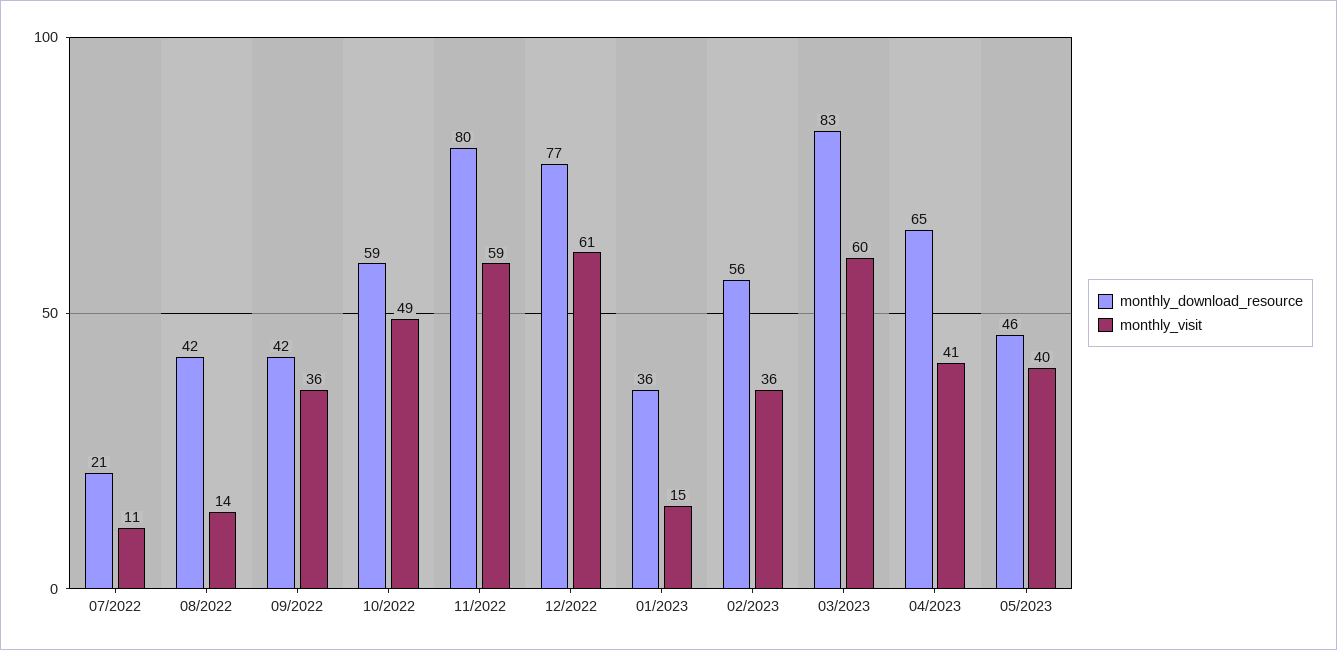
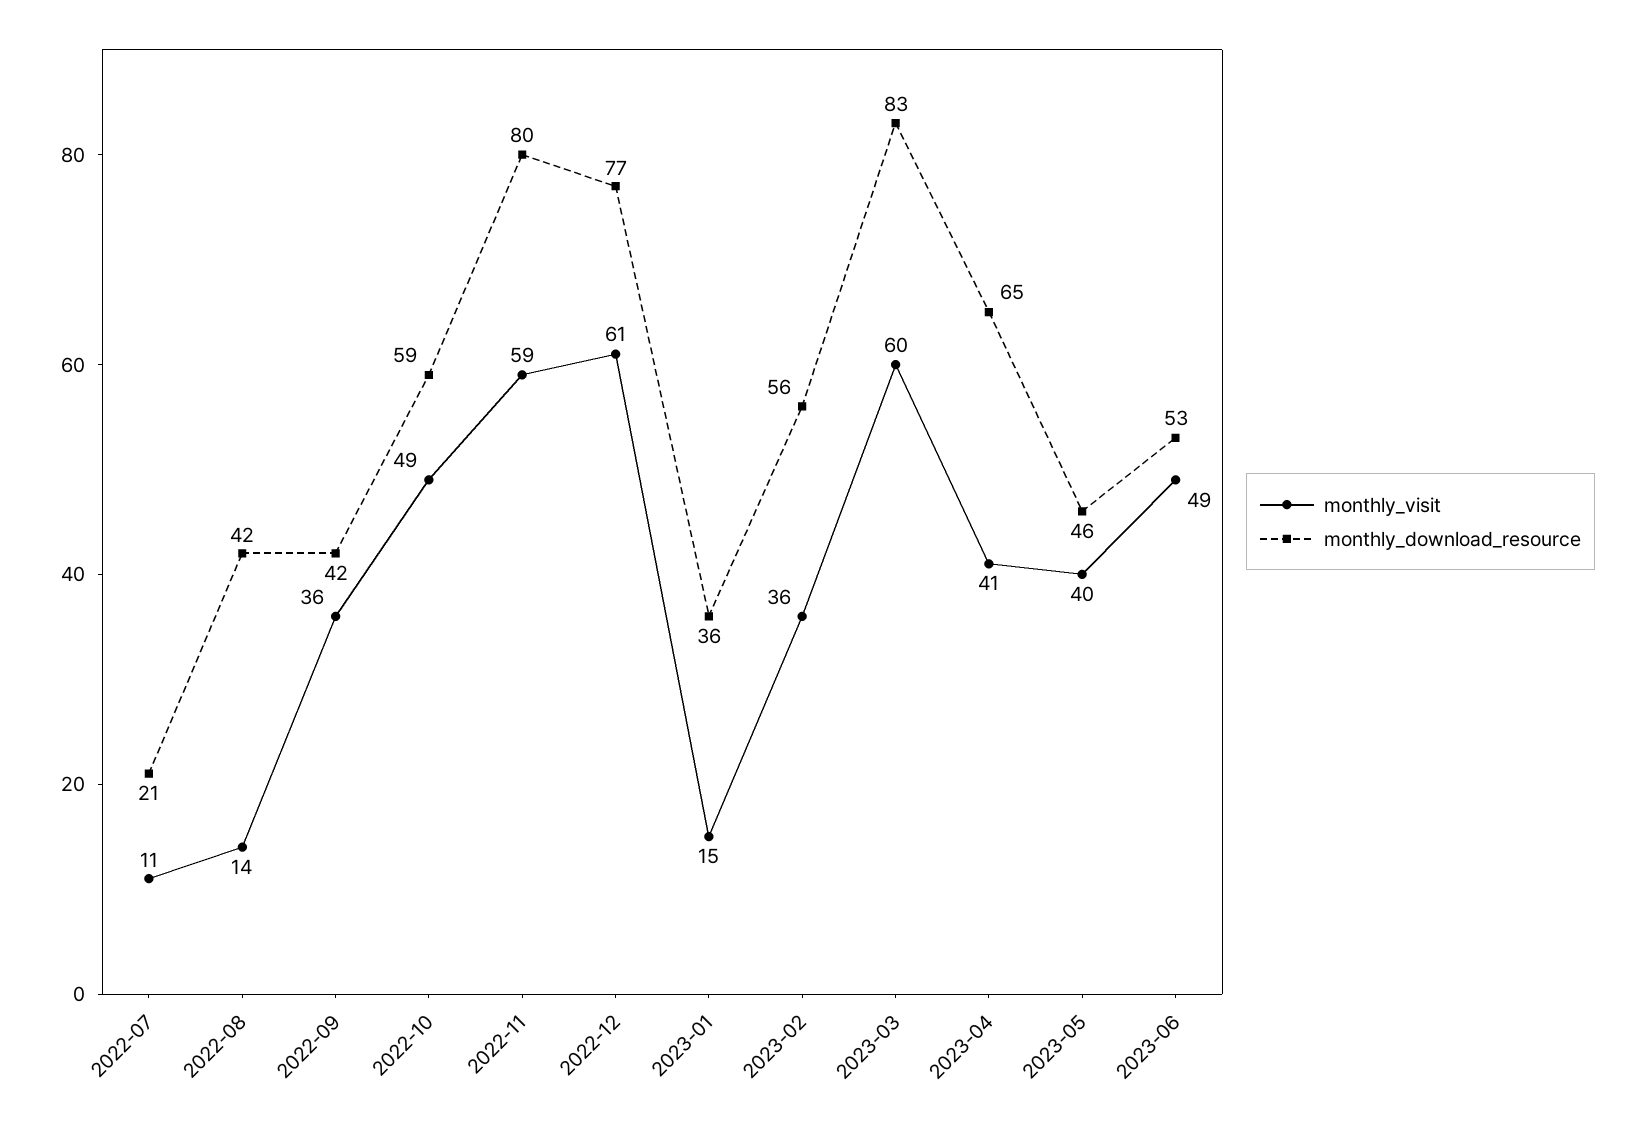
monthly_visit, 2023-06: none -> 49
monthly_download_resource, 2023-06: none -> 53

